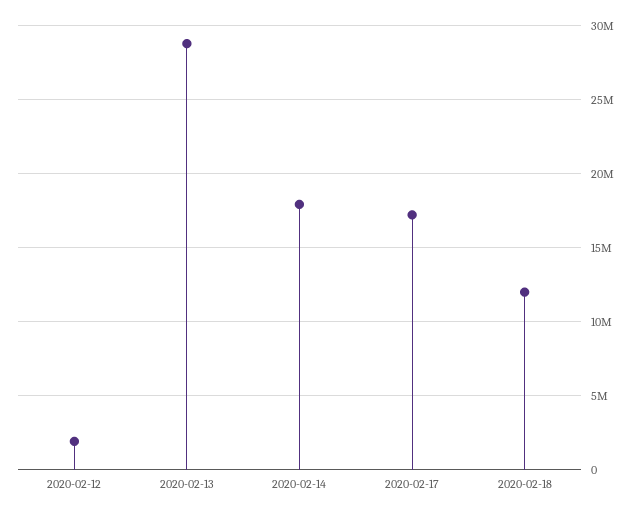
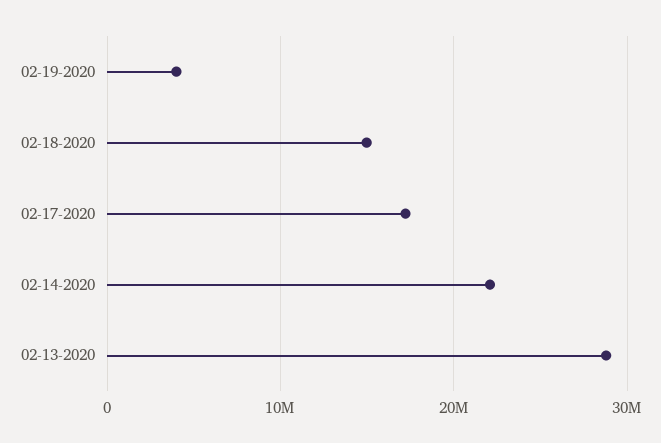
2020-02-12: 2000000 -> none
2020-02-14: 18000000 -> 22000000
2020-02-18: 12000000 -> 15000000
02-19-2020: none -> 4000000

